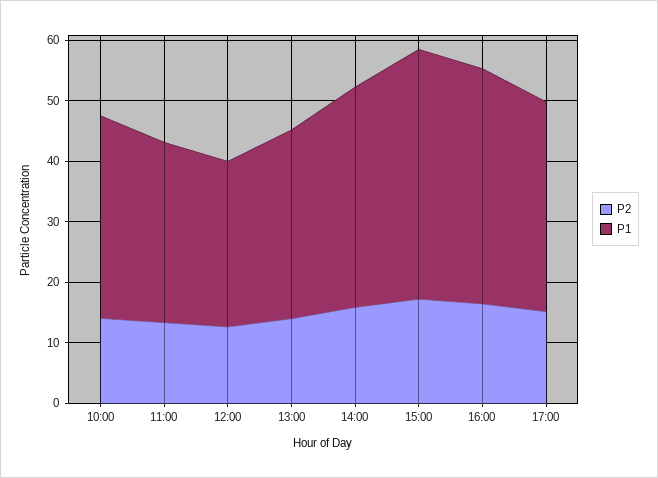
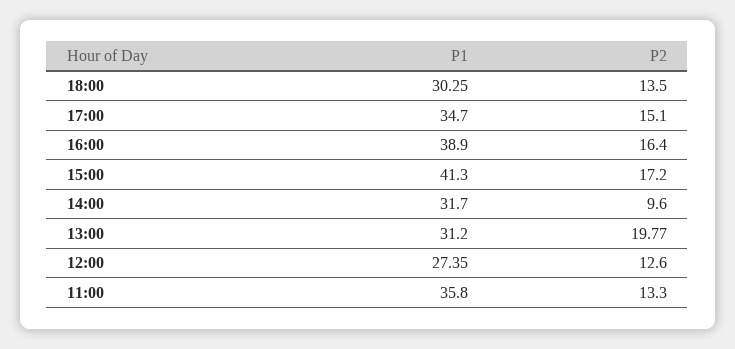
P2, 10:00: 14 -> none
P1, 10:00: 34 -> none
P1, 11:00: 30 -> 35.8
P2, 13:00: 14 -> 19.77
P2, 14:00: 16 -> 9.6
P1, 14:00: 36 -> 31.7
P1, 18:00: none -> 30.25
P2, 18:00: none -> 13.5

